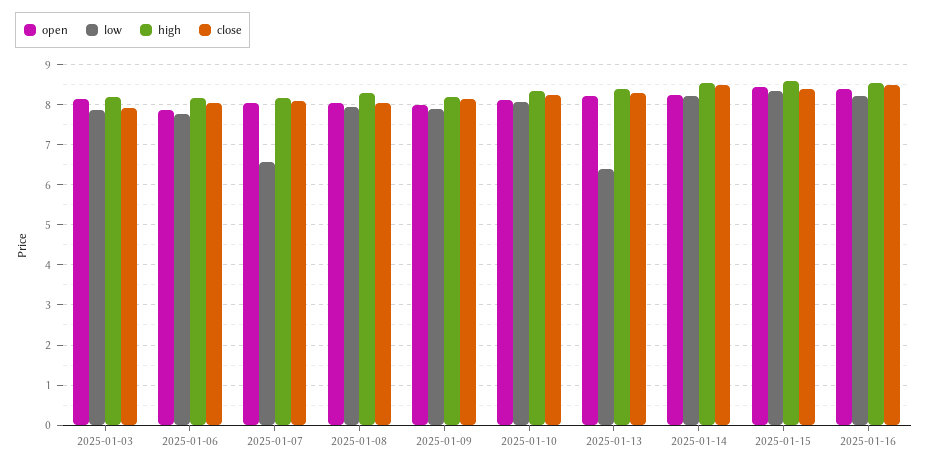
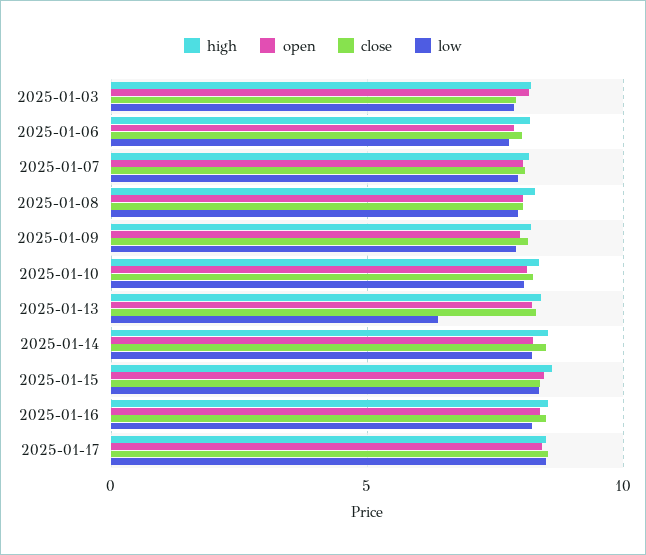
low, 2025-01-07: 6.6 -> 8
high, 2025-01-17: none -> 8.5
open, 2025-01-17: none -> 8.5
close, 2025-01-17: none -> 8.5
low, 2025-01-17: none -> 8.5

